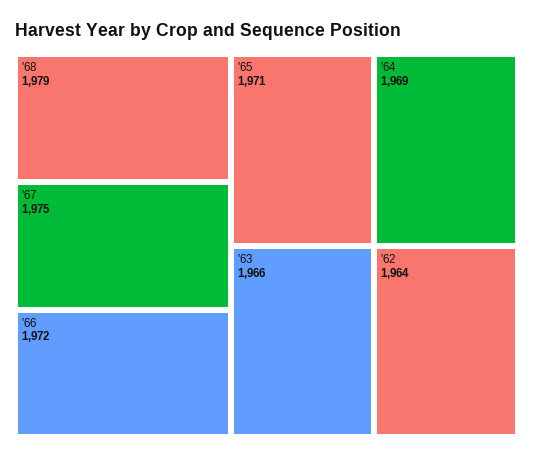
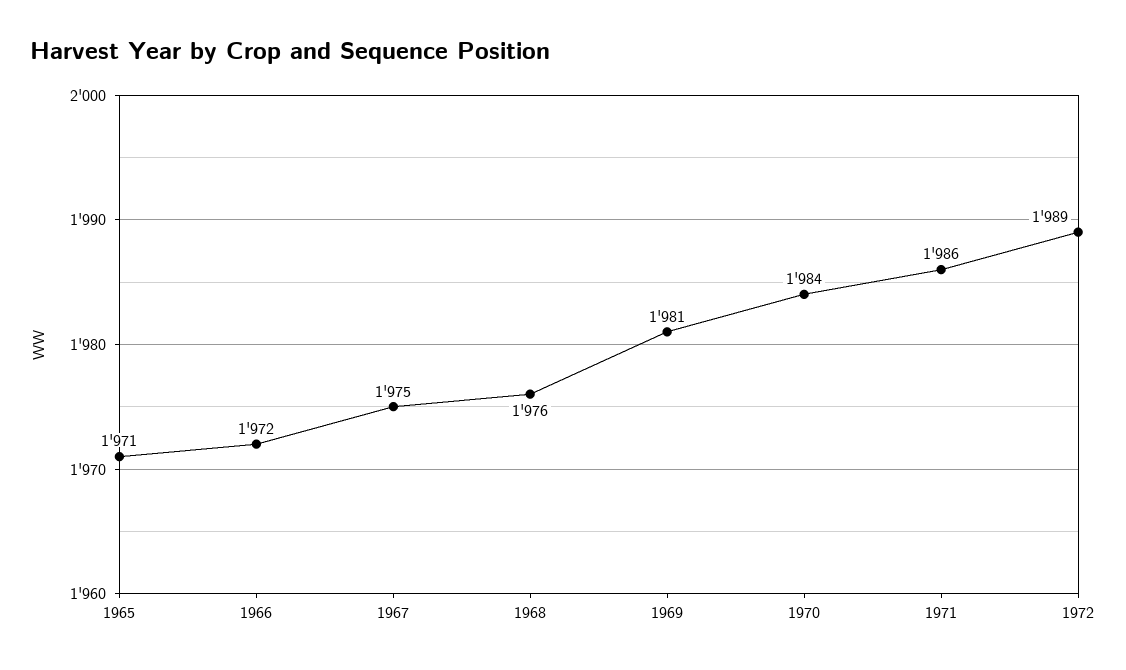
'68: 1979 -> 1976
'64: 1969 -> none
'63: 1966 -> none
'62: 1964 -> none
1969: none -> 1981
1970: none -> 1984
1971: none -> 1986
1972: none -> 1989

